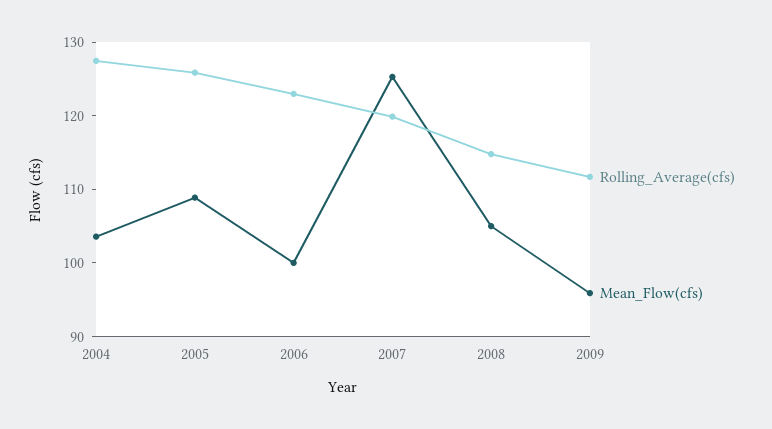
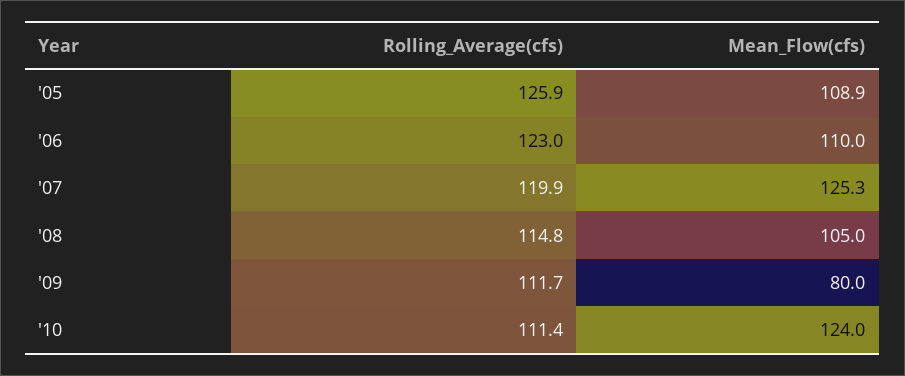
Rolling_Average(cfs), 2004: 128 -> none
Mean_Flow(cfs), 2004: 104 -> none
Mean_Flow(cfs), 2006: 100 -> 110
Mean_Flow(cfs), 2009: 96 -> 80
Rolling_Average(cfs), '10: none -> 111.4
Mean_Flow(cfs), '10: none -> 124

